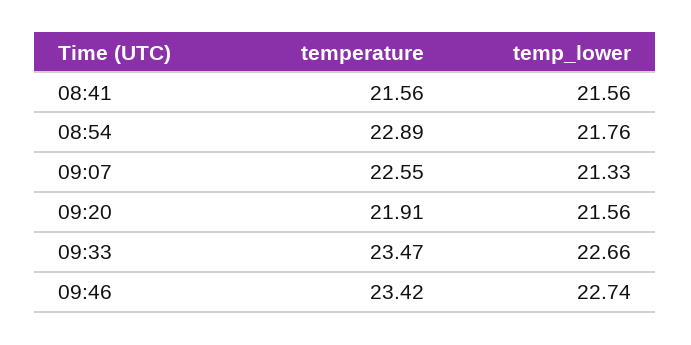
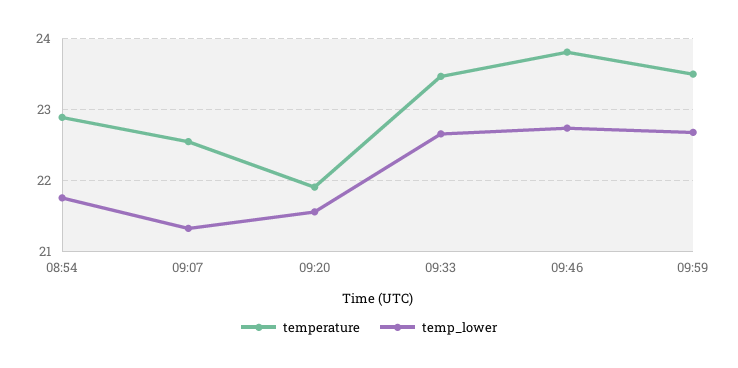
temperature, 08:41: 21.56 -> none
temp_lower, 08:41: 21.56 -> none
temperature, 09:46: 23.42 -> 23.8
temperature, 09:59: none -> 23.5
temp_lower, 09:59: none -> 22.7

